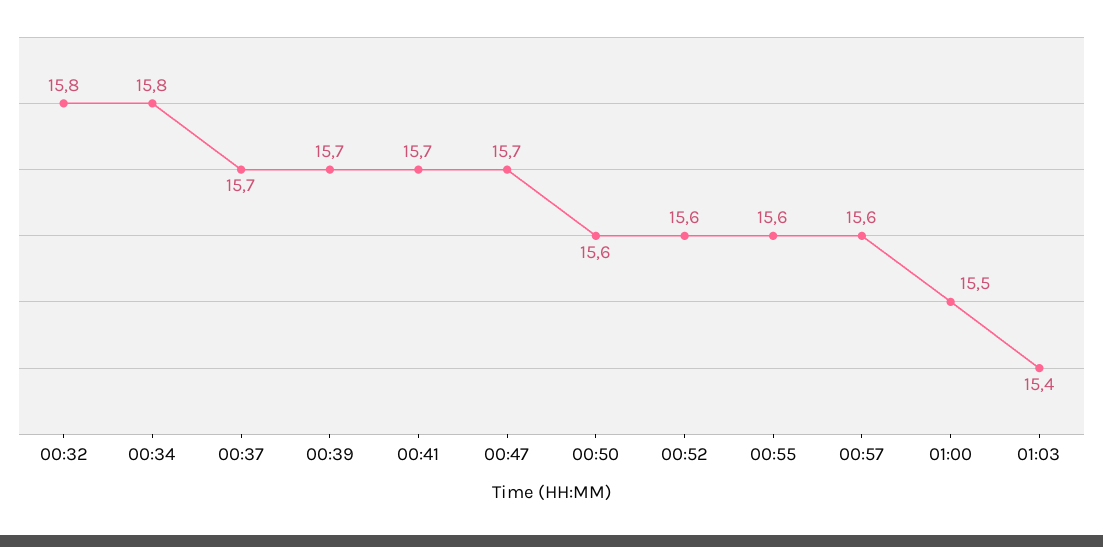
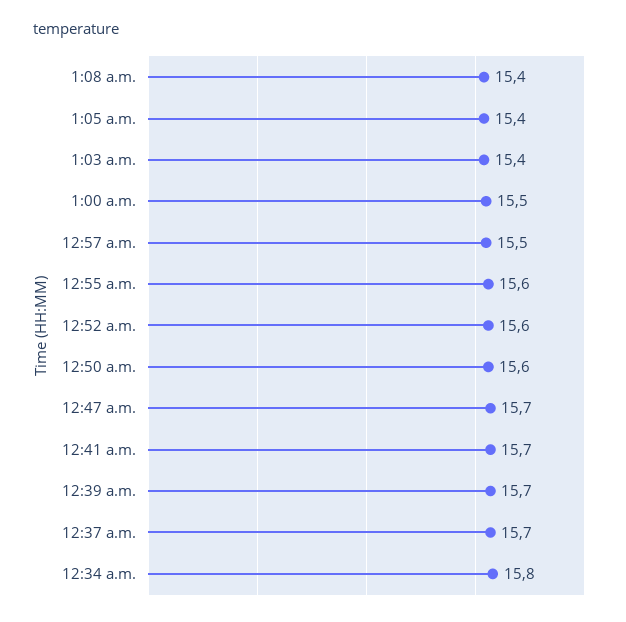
00:32: 15.8 -> none
00:57: 15.6 -> 15.5
1:08 a.m.: none -> 15.4
1:05 a.m.: none -> 15.4

